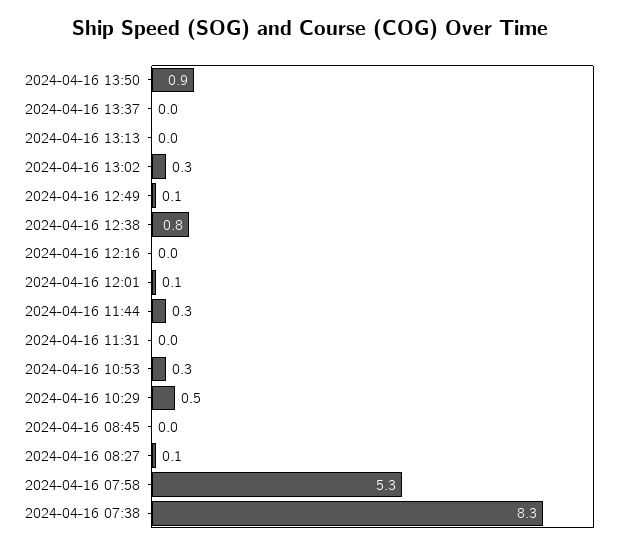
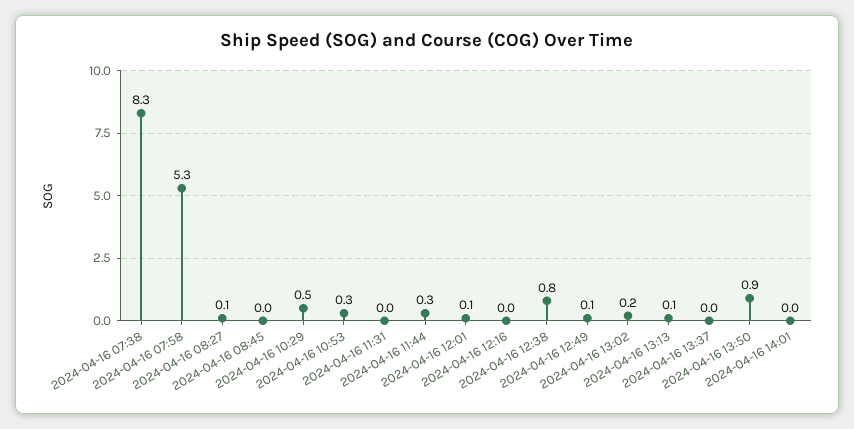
2024-04-16 13:13: 0 -> 0.1
2024-04-16 13:02: 0.3 -> 0.2
2024-04-16 14:01: none -> 0

